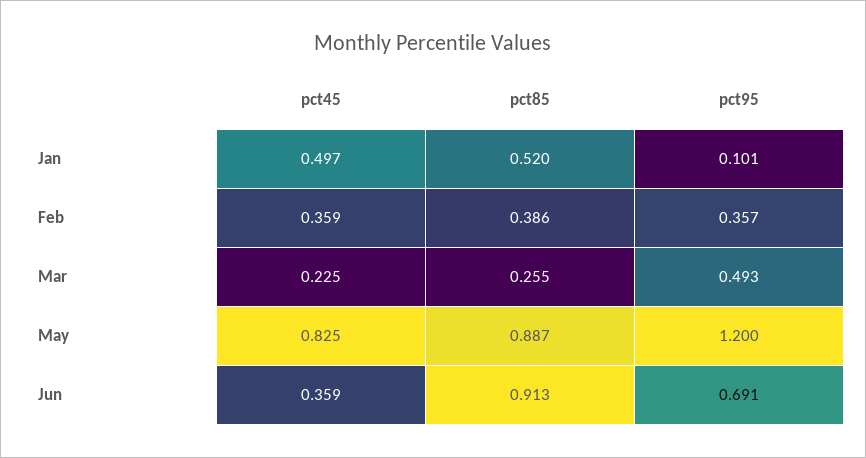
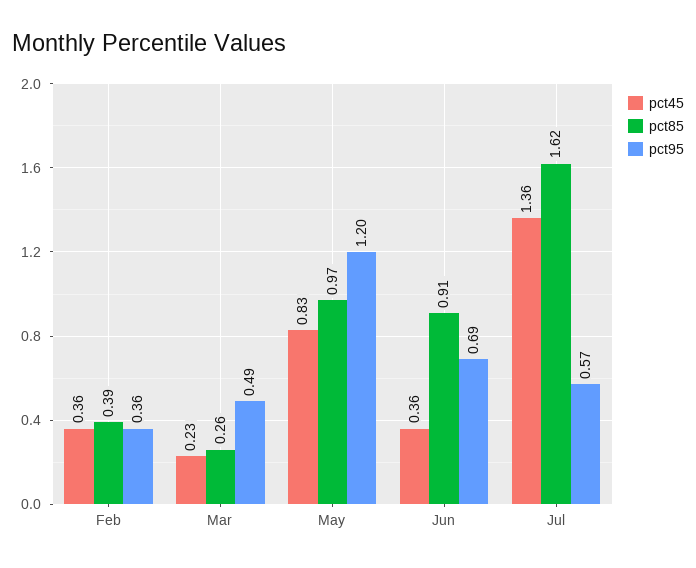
pct45, Jan: 0.497 -> none
pct85, Jan: 0.52 -> none
pct95, Jan: 0.101 -> none
pct85, May: 0.887 -> 0.97
pct45, Jul: none -> 1.36
pct85, Jul: none -> 1.62
pct95, Jul: none -> 0.57

